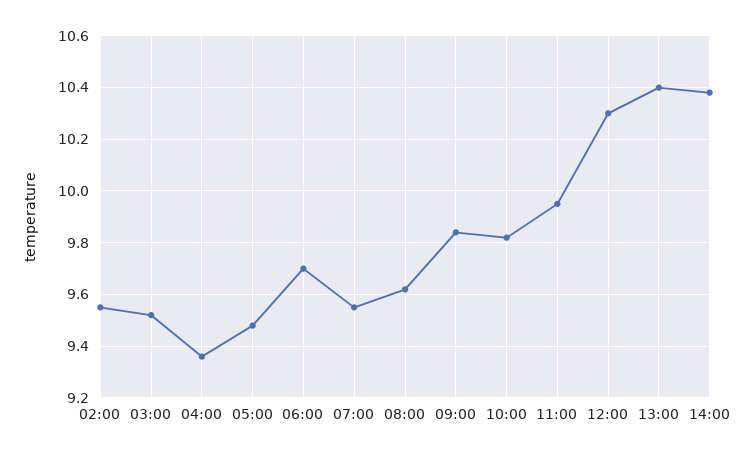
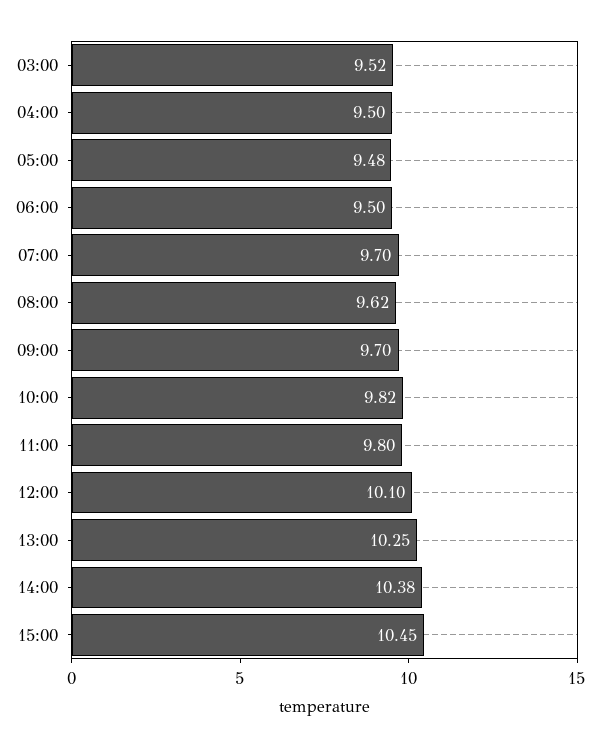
02:00: 9.55 -> none
04:00: 9.35 -> 9.5
06:00: 9.7 -> 9.5
07:00: 9.55 -> 9.7
09:00: 9.85 -> 9.7
11:00: 9.95 -> 9.8
12:00: 10.3 -> 10.1
13:00: 10.4 -> 10.25
15:00: none -> 10.45

